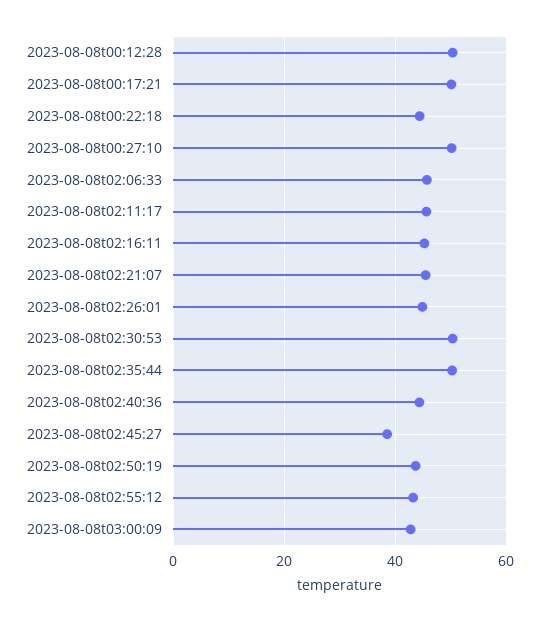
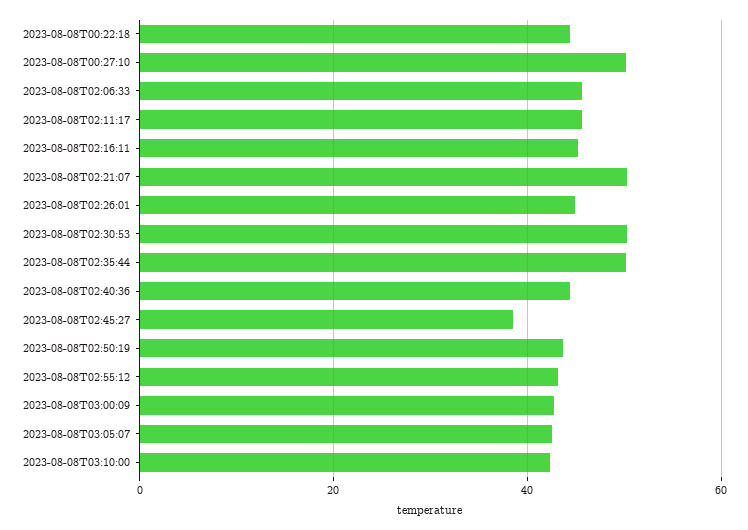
2023-08-08t00:12:28: 50 -> none
2023-08-08t00:17:21: 50 -> none
2023-08-08t02:21:07: 46 -> 50
2023-08-08T03:05:07: none -> 42
2023-08-08T03:10:00: none -> 42

